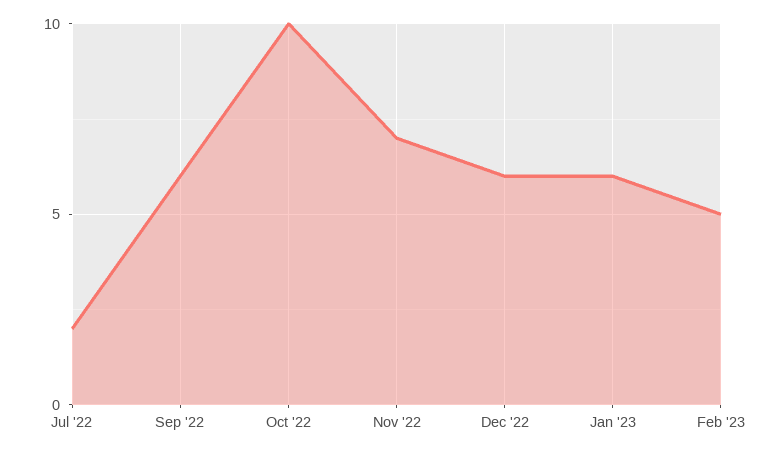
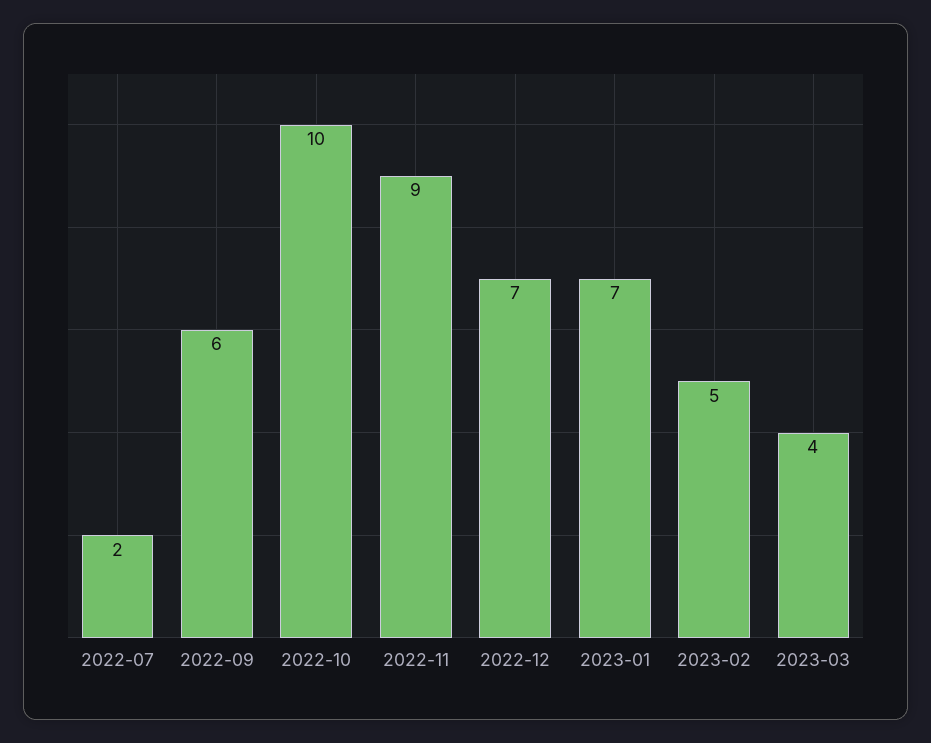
Nov '22: 7 -> 9
Dec '22: 6 -> 7
Jan '23: 6 -> 7
2023-03: none -> 4

